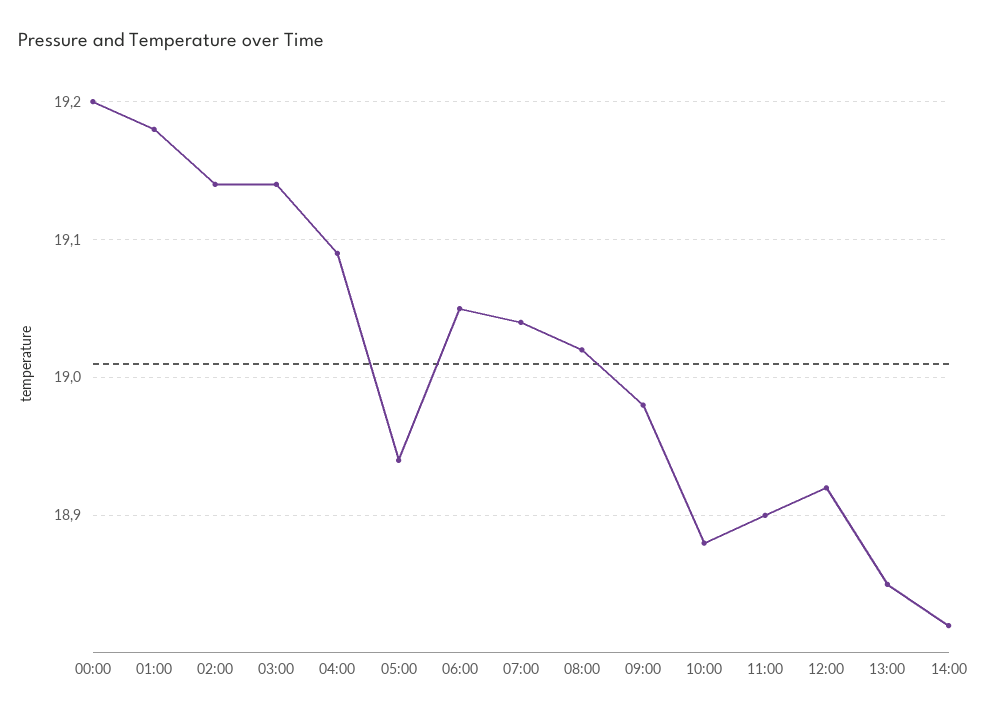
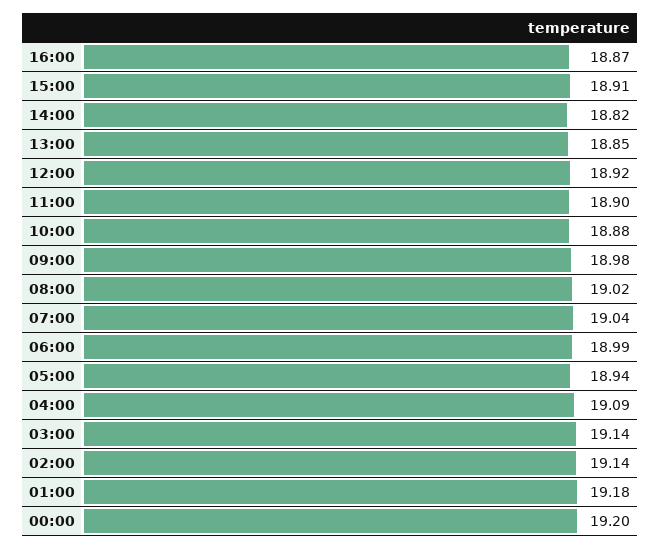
06:00: 19.05 -> 18.99
16:00: none -> 18.87
15:00: none -> 18.91

